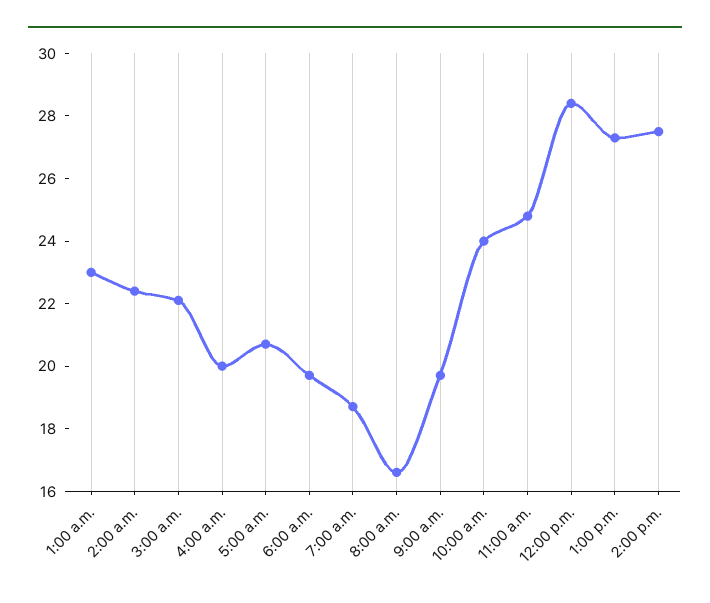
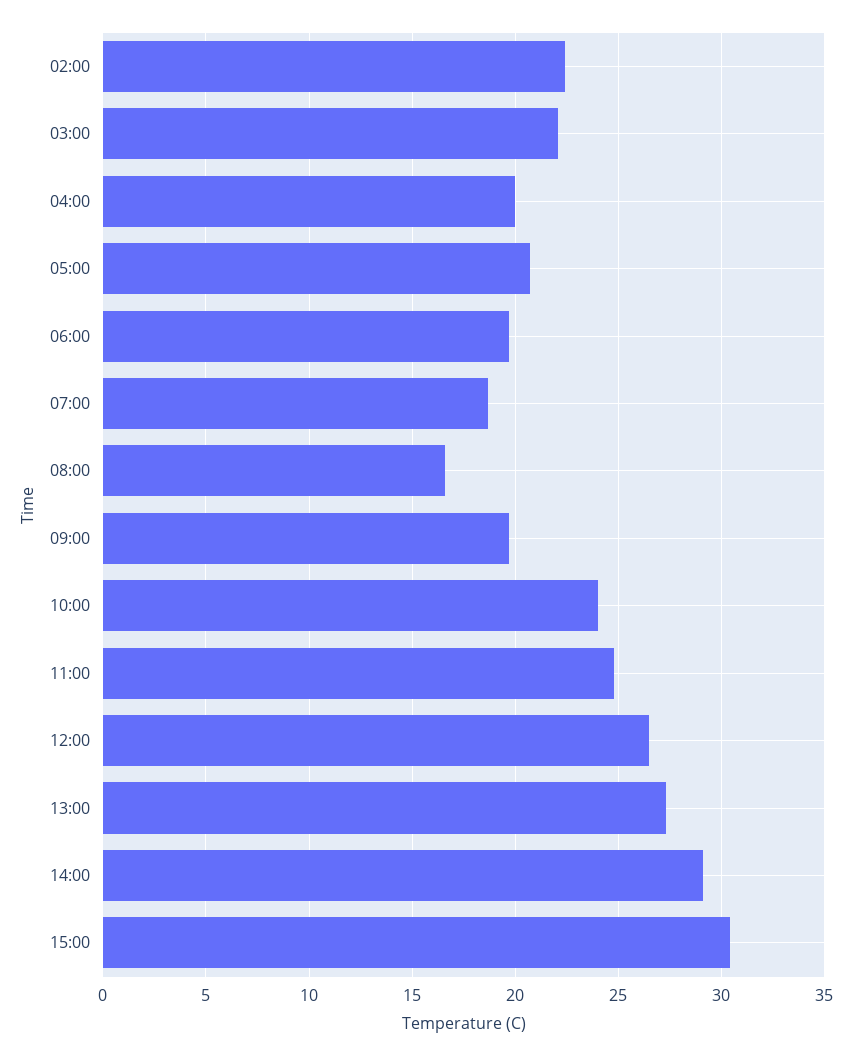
1:00 a.m.: 23 -> none
12:00 p.m.: 28.5 -> 26.5
2:00 p.m.: 27.5 -> 29
15:00: none -> 30.5

